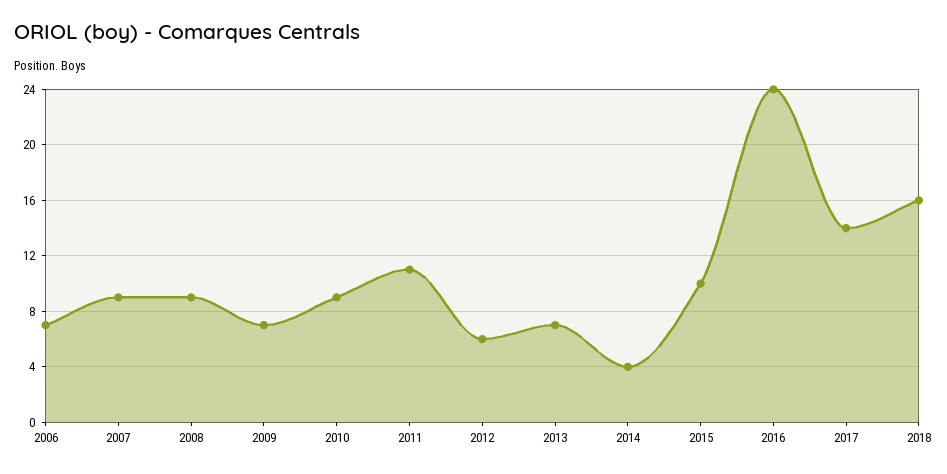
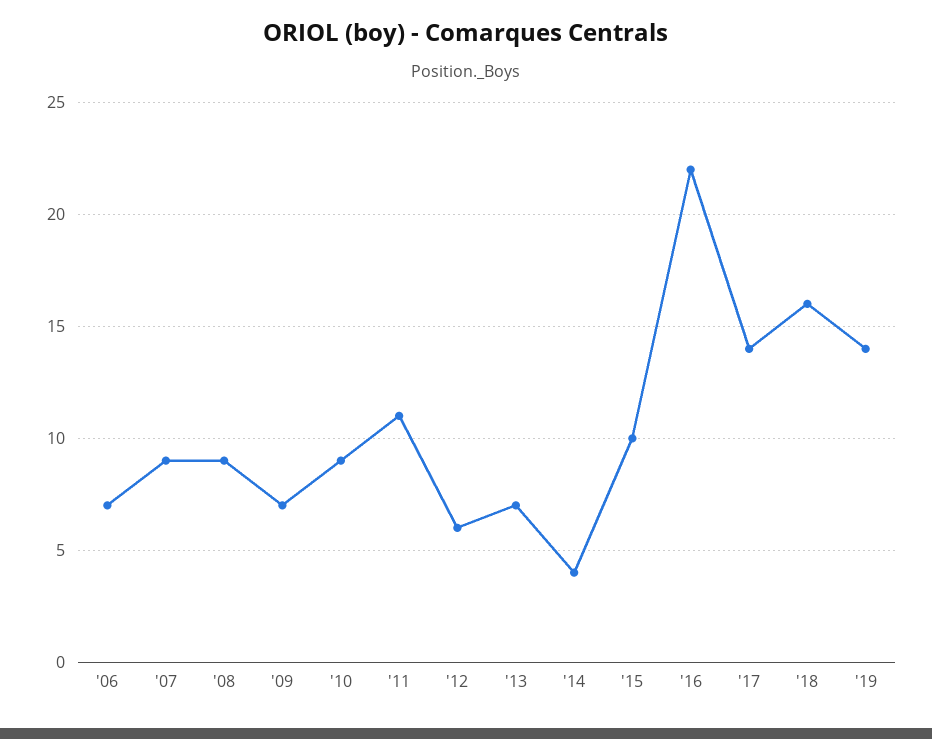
2016: 24 -> 22
'19: none -> 14

